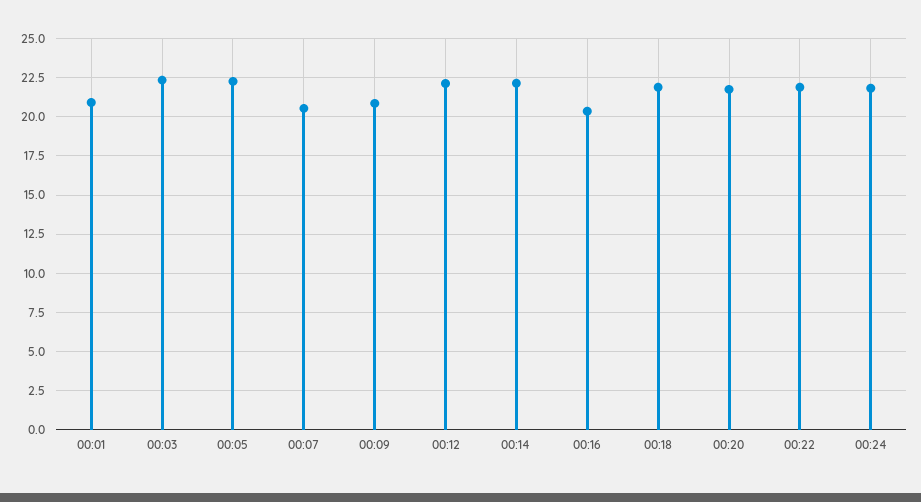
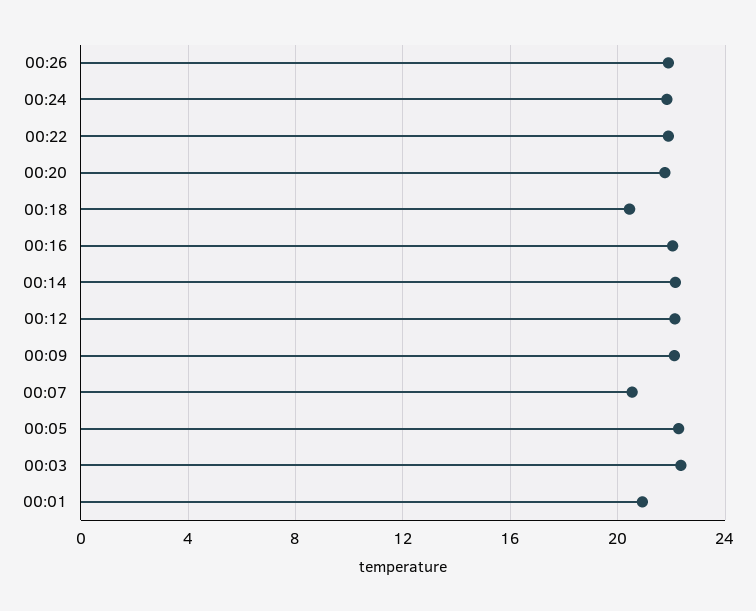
00:09: 21 -> 22
00:16: 20.5 -> 22
00:18: 22 -> 20.5
00:26: none -> 22

